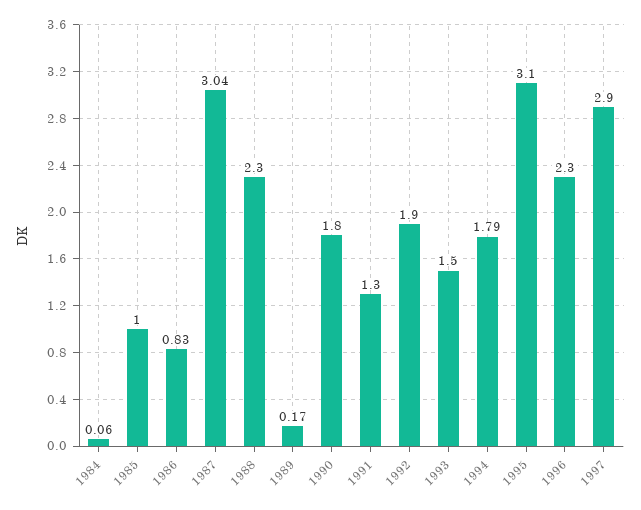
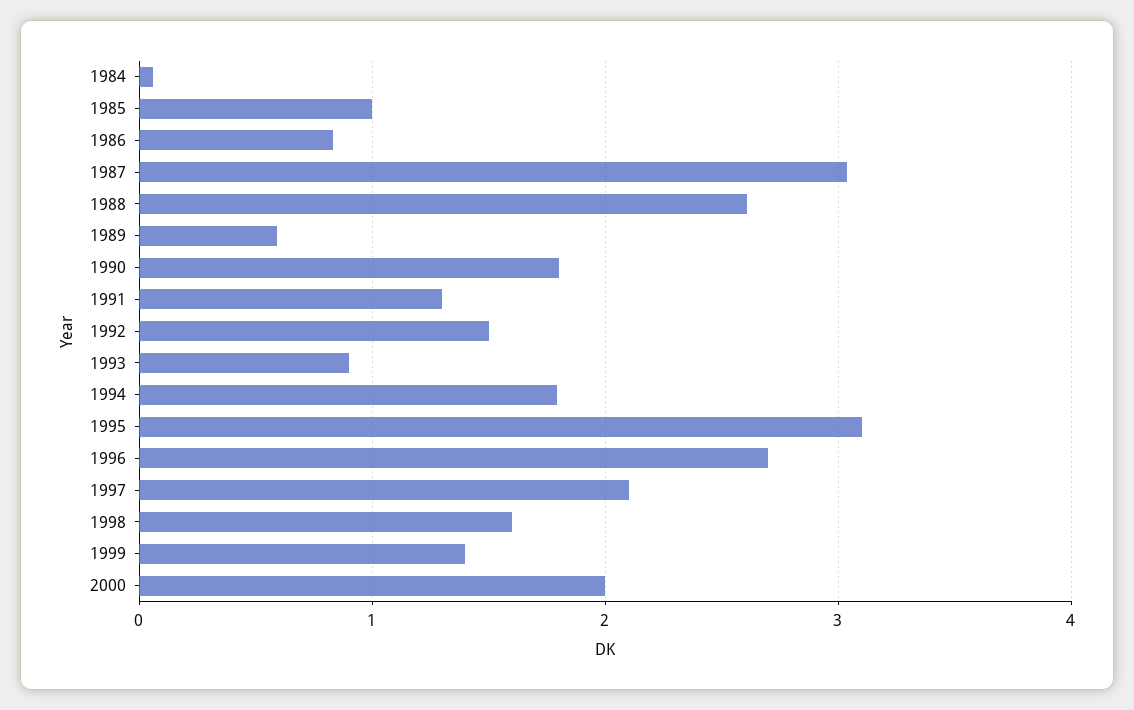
1988: 2.3 -> 2.6
1989: 0.17 -> 0.6
1992: 1.9 -> 1.5
1993: 1.5 -> 0.9
1996: 2.3 -> 2.7
1997: 2.9 -> 2.1
1998: none -> 1.6
1999: none -> 1.4
2000: none -> 2

